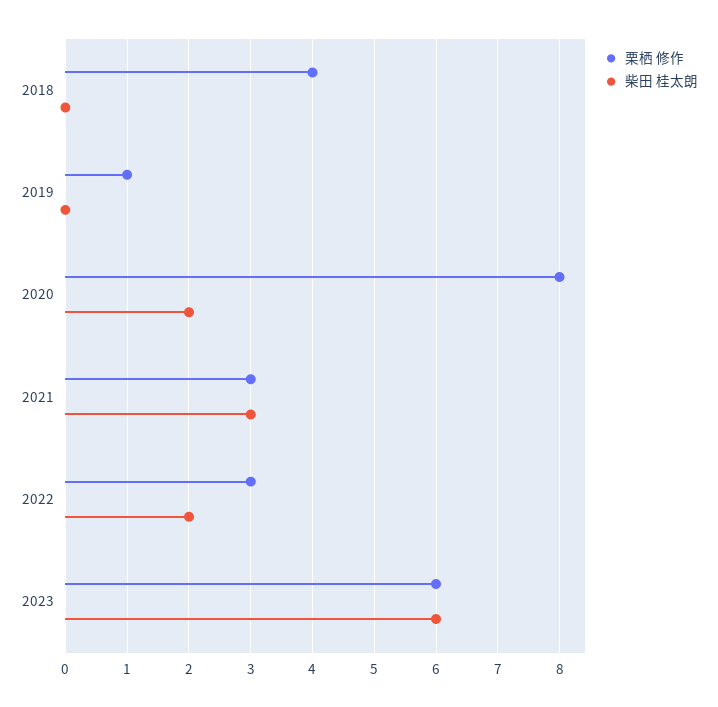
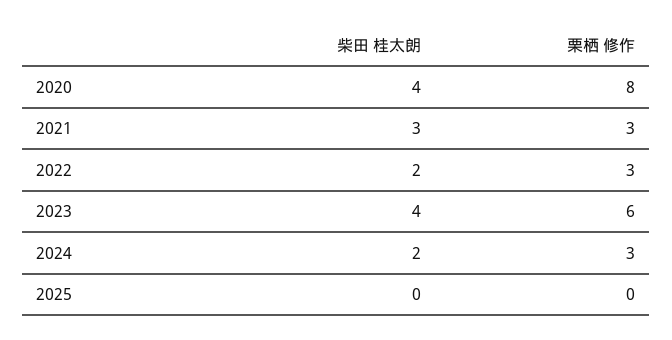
栗栖 修作, 2018: 4 -> none
柴田 桂太朗, 2018: 0 -> none
栗栖 修作, 2019: 1 -> none
柴田 桂太朗, 2019: 0 -> none
柴田 桂太朗, 2020: 2 -> 4
柴田 桂太朗, 2023: 6 -> 4
柴田 桂太朗, 2024: none -> 2
栗栖 修作, 2024: none -> 3
柴田 桂太朗, 2025: none -> 0
栗栖 修作, 2025: none -> 0

